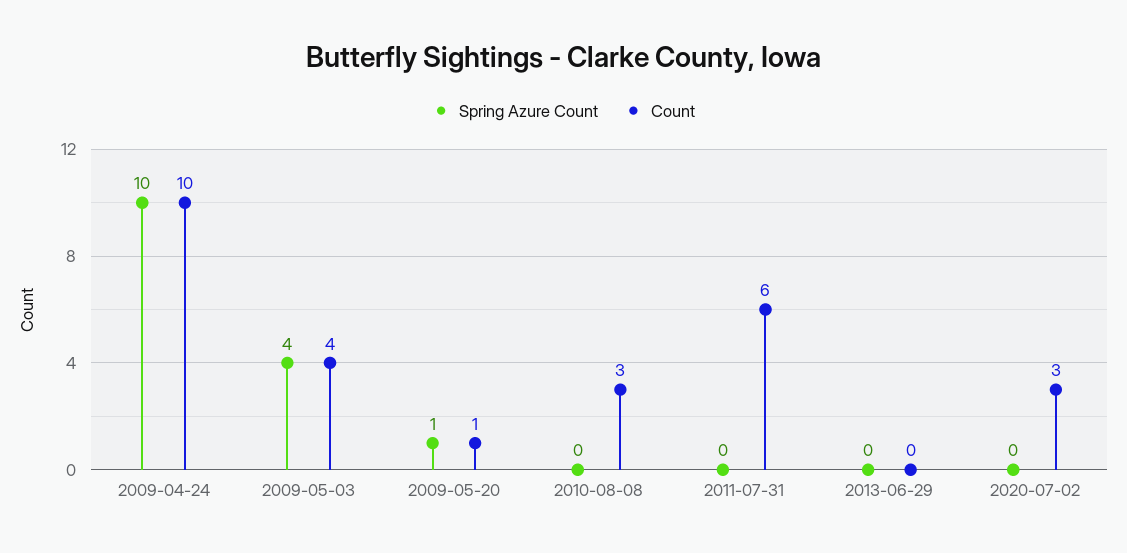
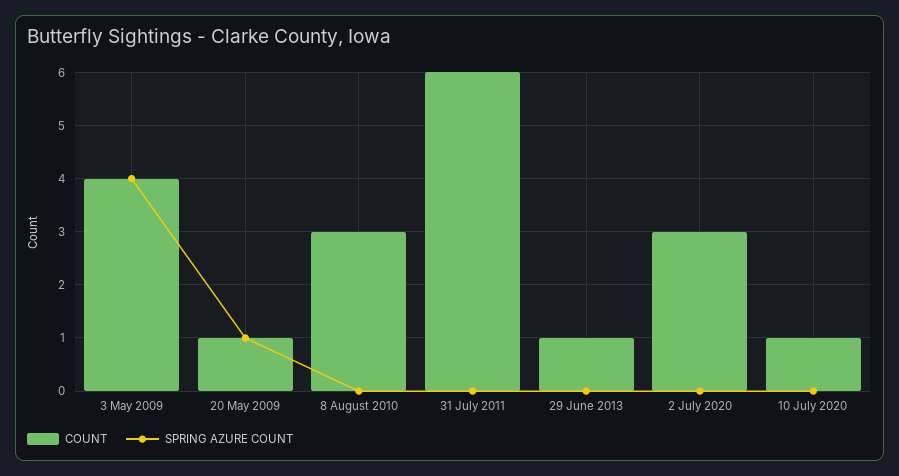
Spring Azure Count, 2009-04-24: 10 -> none
Count, 2009-04-24: 10 -> none
Count, 2013-06-29: 0 -> 1
Count, 10 July 2020: none -> 1
Spring Azure Count, 10 July 2020: none -> 0

